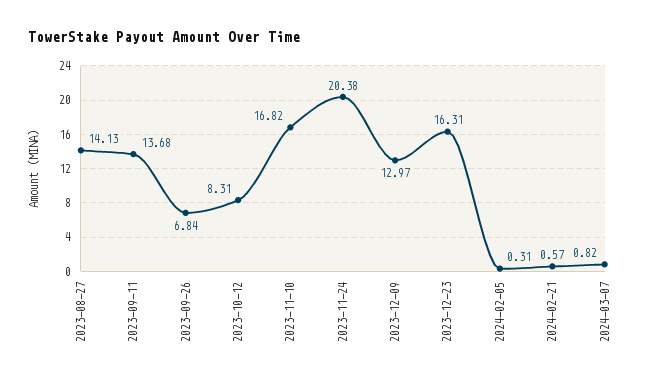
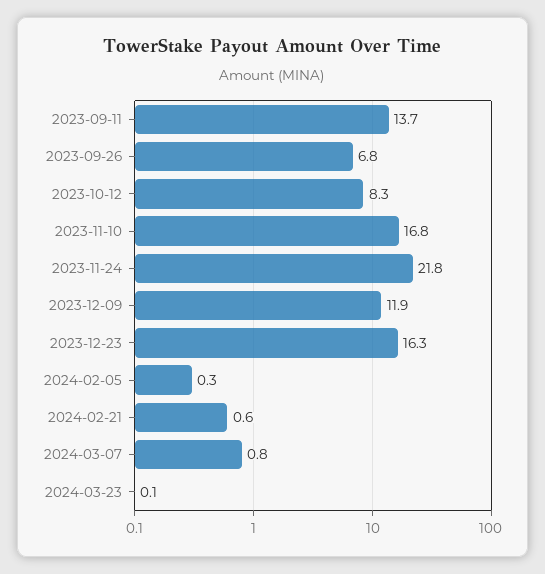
2023-08-27: 14.13 -> none
2023-11-24: 20.38 -> 21.8
2023-12-09: 12.97 -> 11.9
2024-03-23: none -> 0.1

